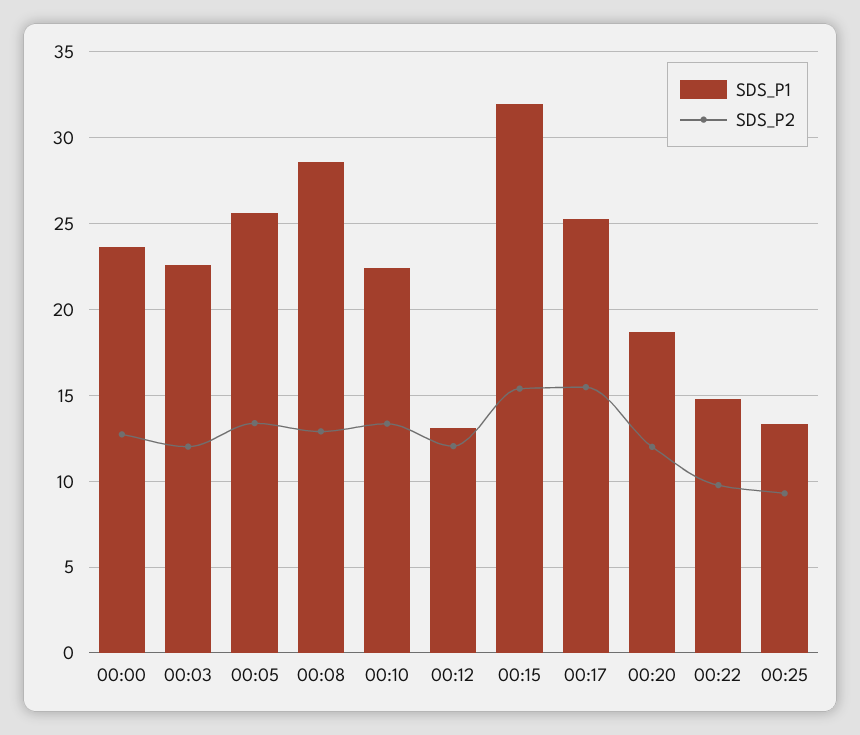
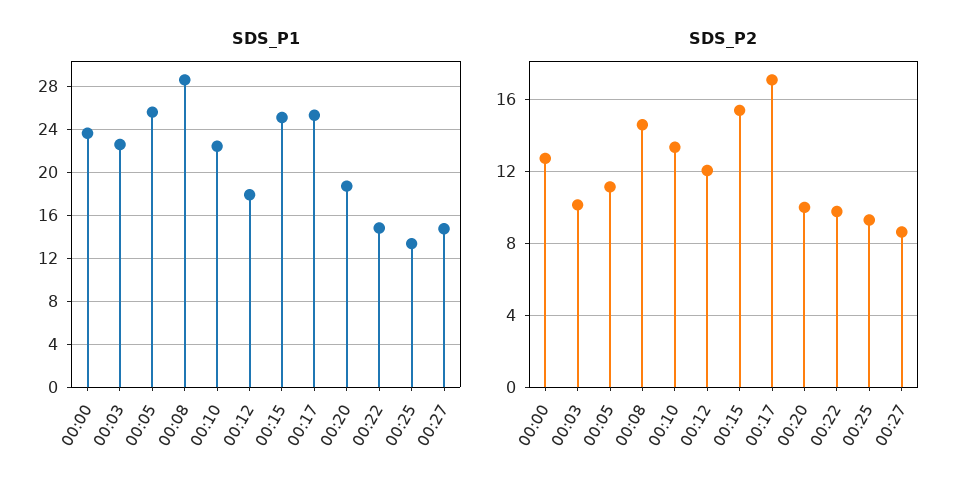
SDS_P2, 00:03: 12 -> 10
SDS_P2, 00:05: 13.5 -> 11
SDS_P2, 00:08: 13 -> 14.5
SDS_P1, 00:12: 13 -> 18
SDS_P1, 00:15: 32 -> 25
SDS_P2, 00:17: 15.5 -> 17
SDS_P2, 00:20: 12 -> 10
SDS_P1, 00:27: none -> 15
SDS_P2, 00:27: none -> 8.5

